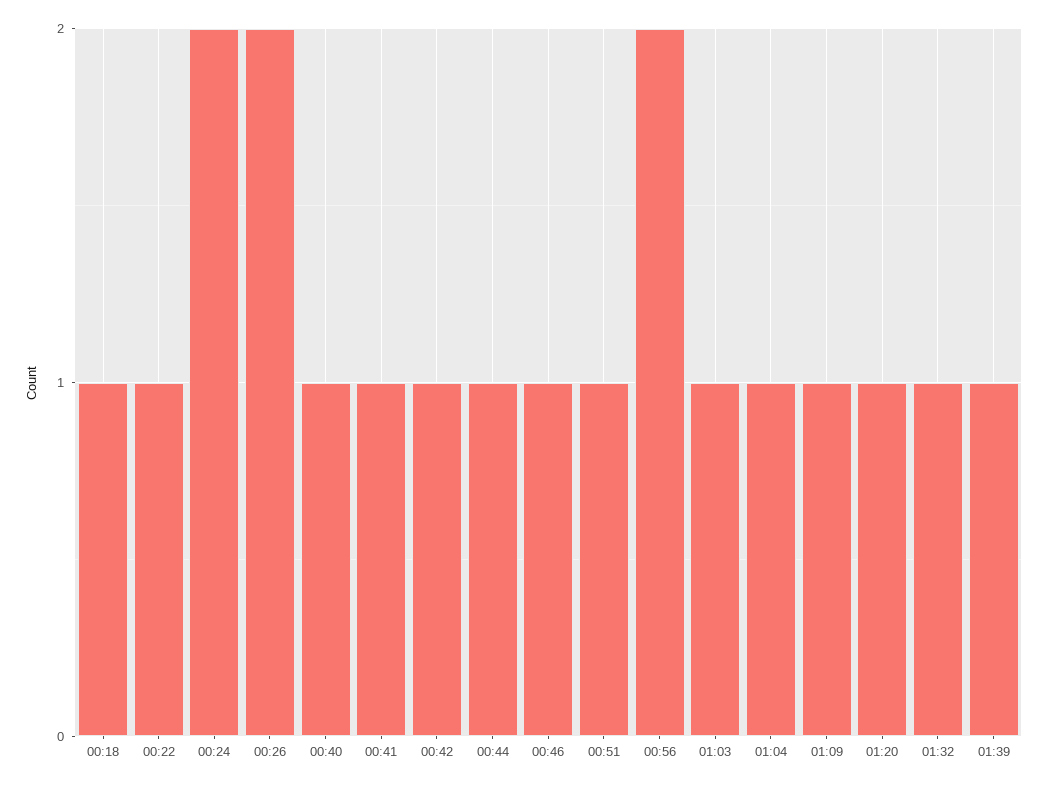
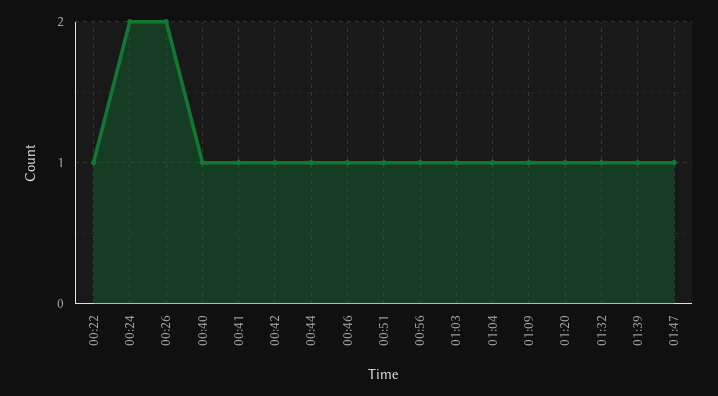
00:18: 1 -> none
00:56: 2 -> 1
01:47: none -> 1

